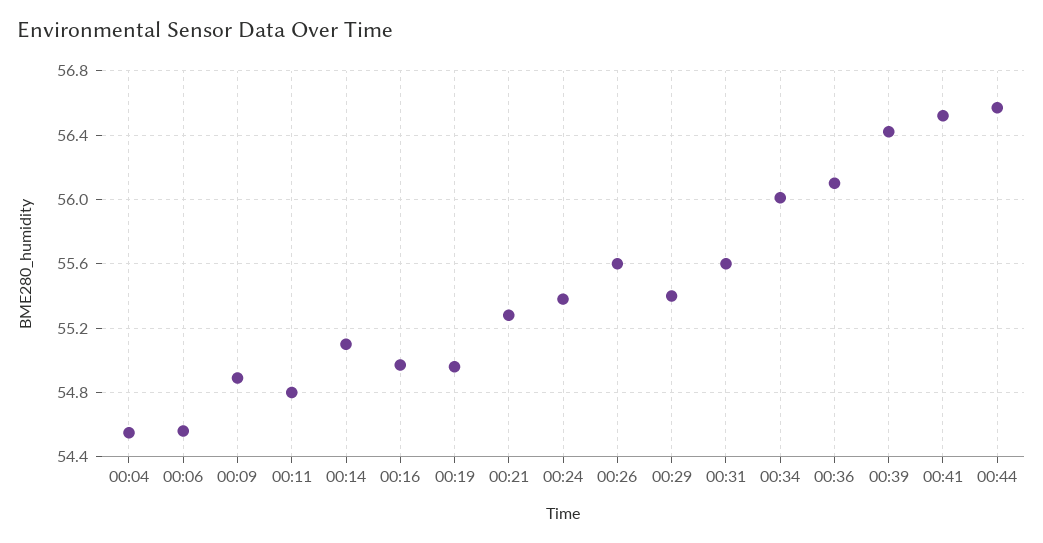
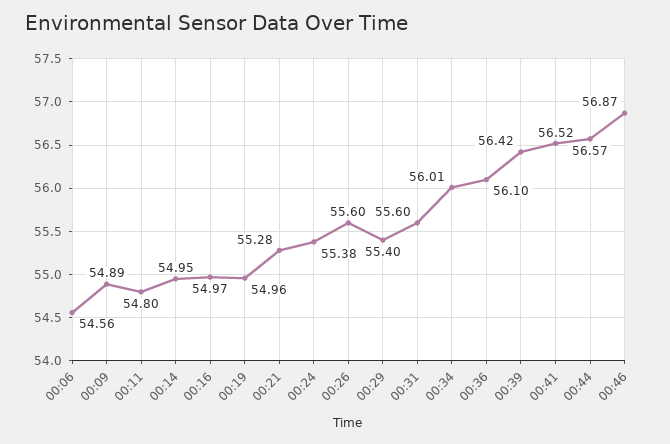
00:04: 54.55 -> none
00:14: 55.1 -> 54.95
00:46: none -> 56.87

